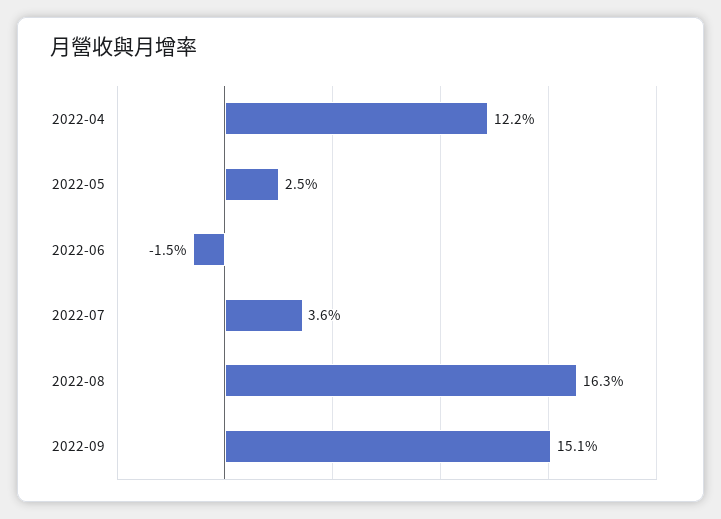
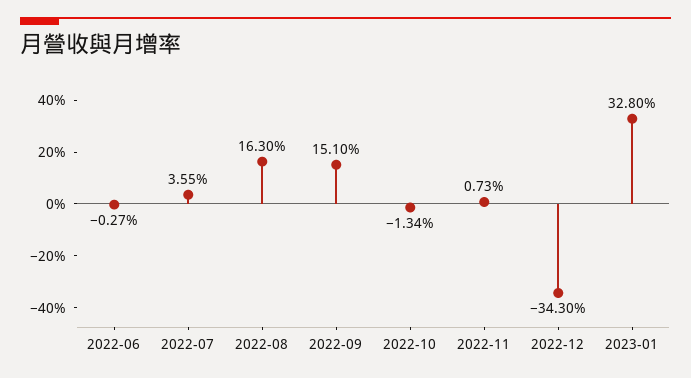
2022-04: 12.2 -> none
2022-05: 2.5 -> none
2022-06: -1.5 -> -0.27
2022-10: none -> -1.34
2022-11: none -> 0.73
2022-12: none -> -34.3
2023-01: none -> 32.8

